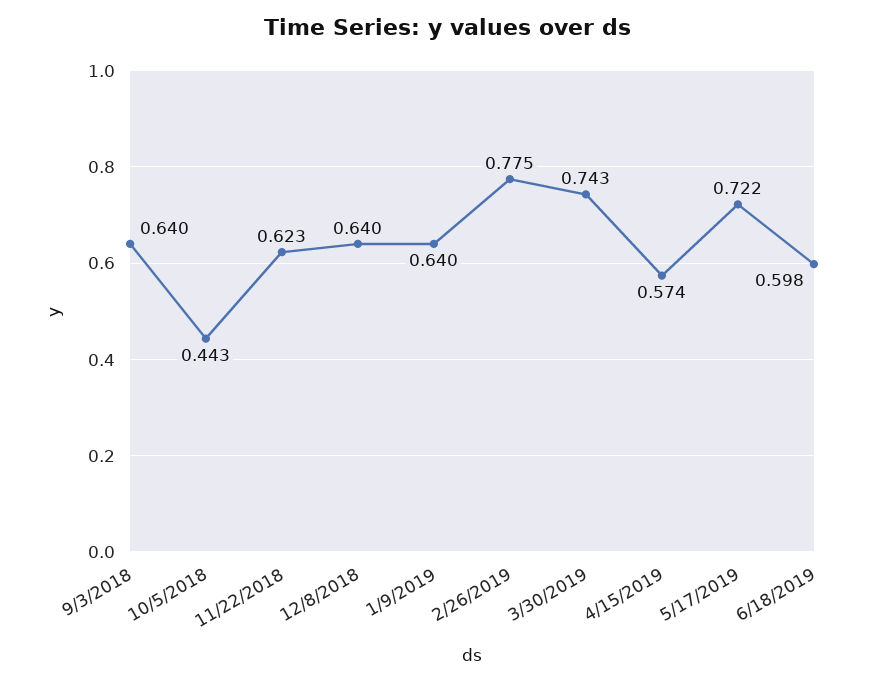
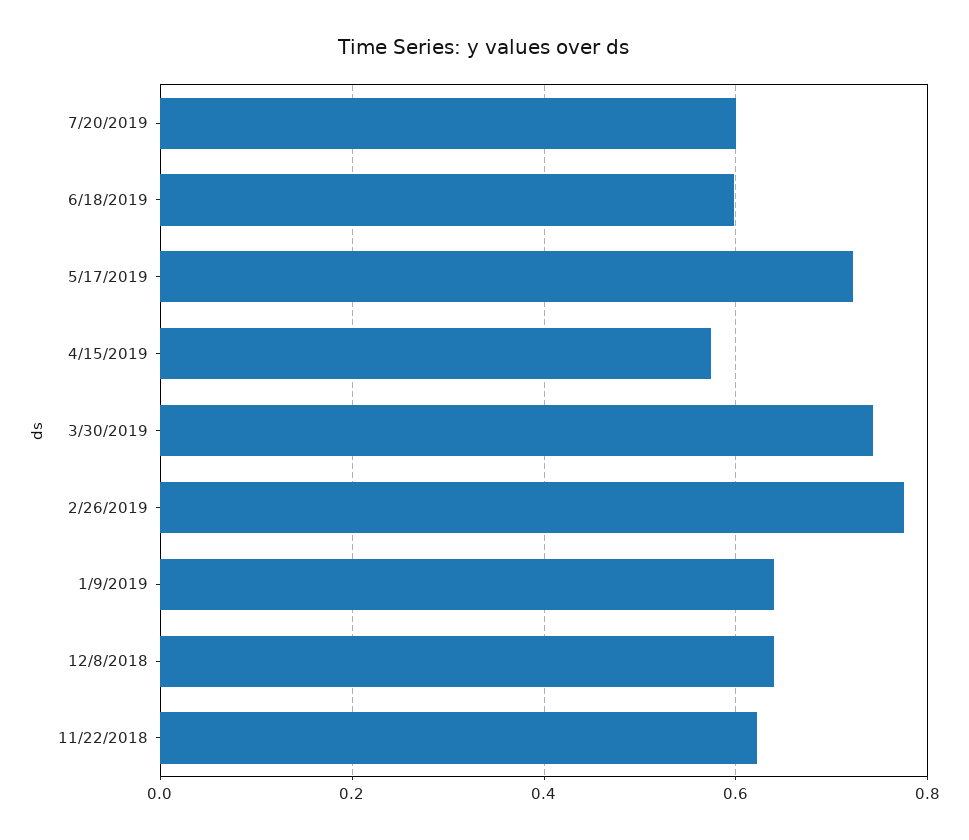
9/3/2018: 0.64 -> none
10/5/2018: 0.443 -> none
7/20/2019: none -> 0.6

